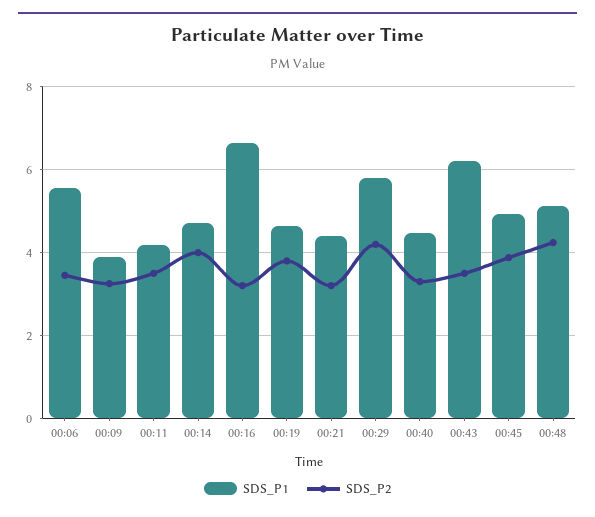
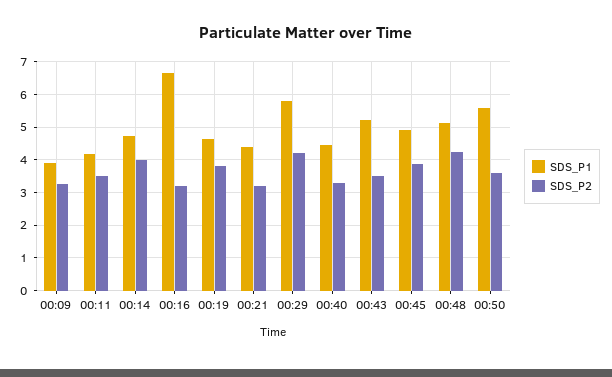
SDS_P1, 00:06: 5.6 -> none
SDS_P2, 00:06: 3.4 -> none
SDS_P1, 00:43: 6.2 -> 5.2
SDS_P1, 00:50: none -> 5.6
SDS_P2, 00:50: none -> 3.6

